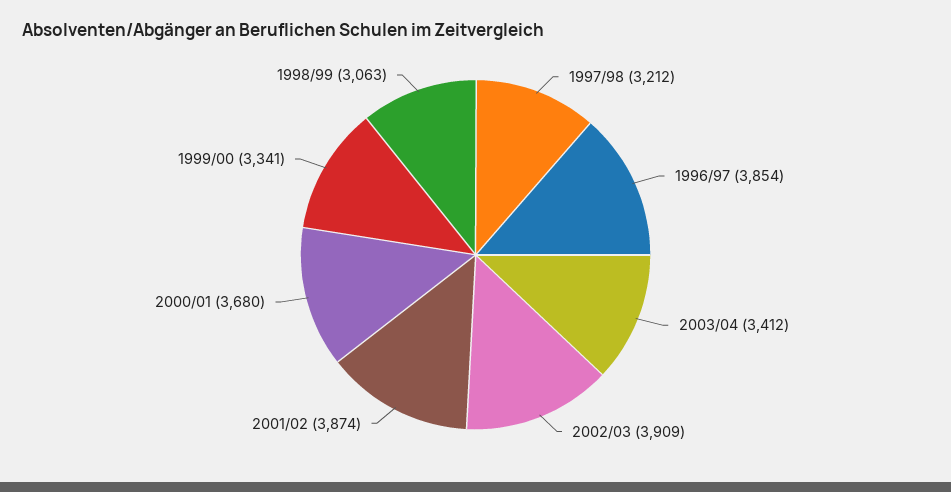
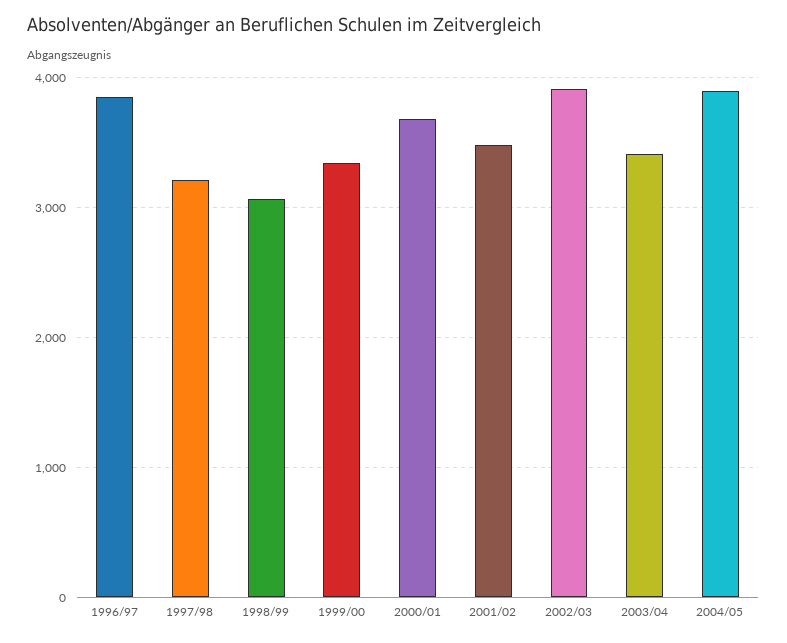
2001/02: 3874 -> 3500
2004/05: none -> 3900

